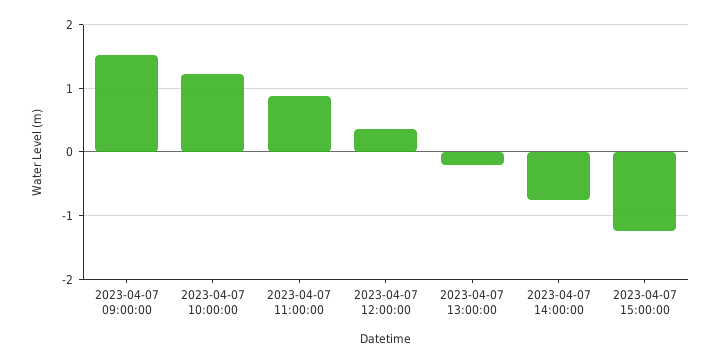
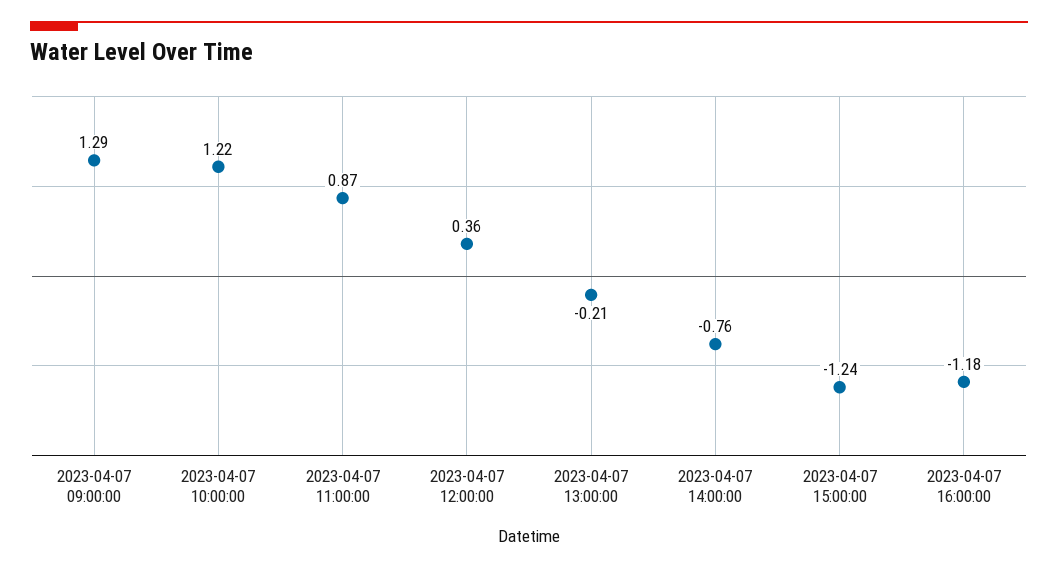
2023-04-07 09:00:00: 1.5 -> 1.29
2023-04-07 16:00:00: none -> -1.18

